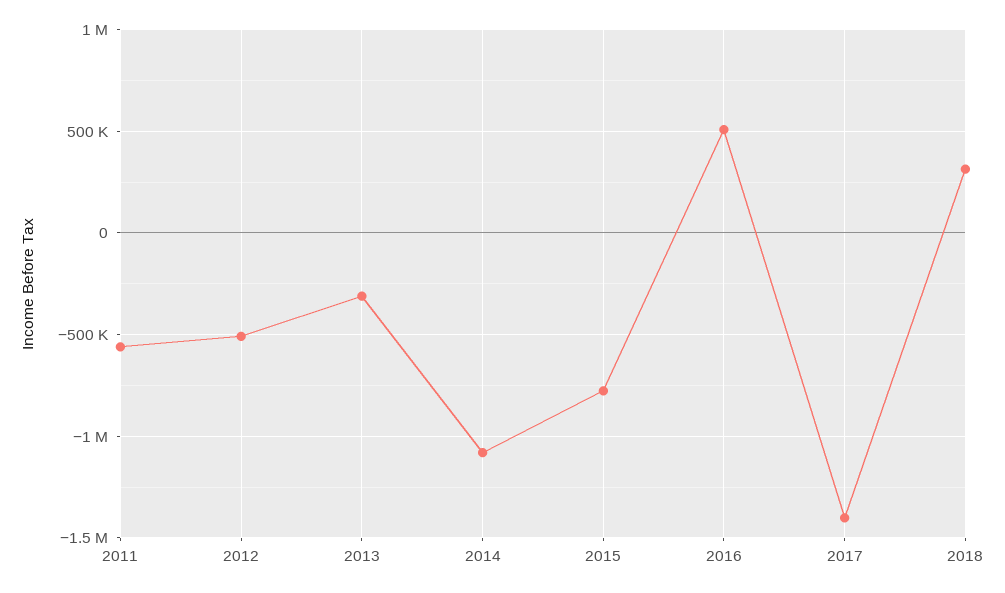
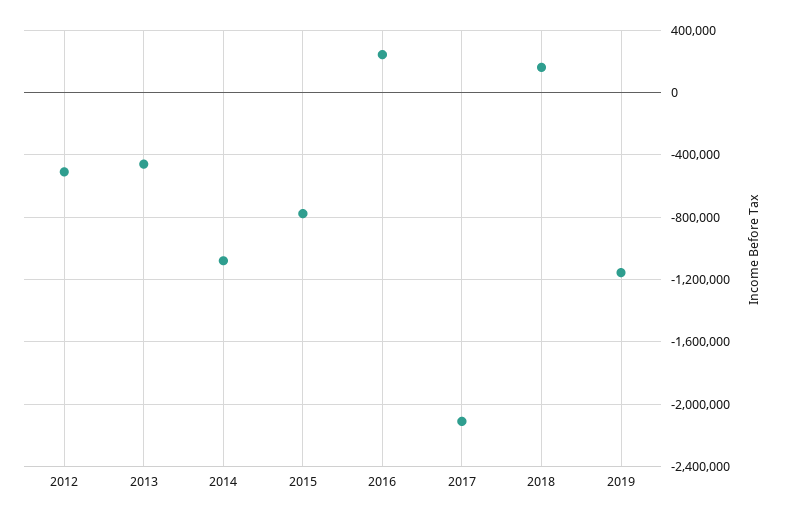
2011: -550000 -> none
2013: -300000 -> -450000
2016: 500000 -> 250000
2017: -1400000 -> -2100000
2018: 300000 -> 150000
2019: none -> -1150000

